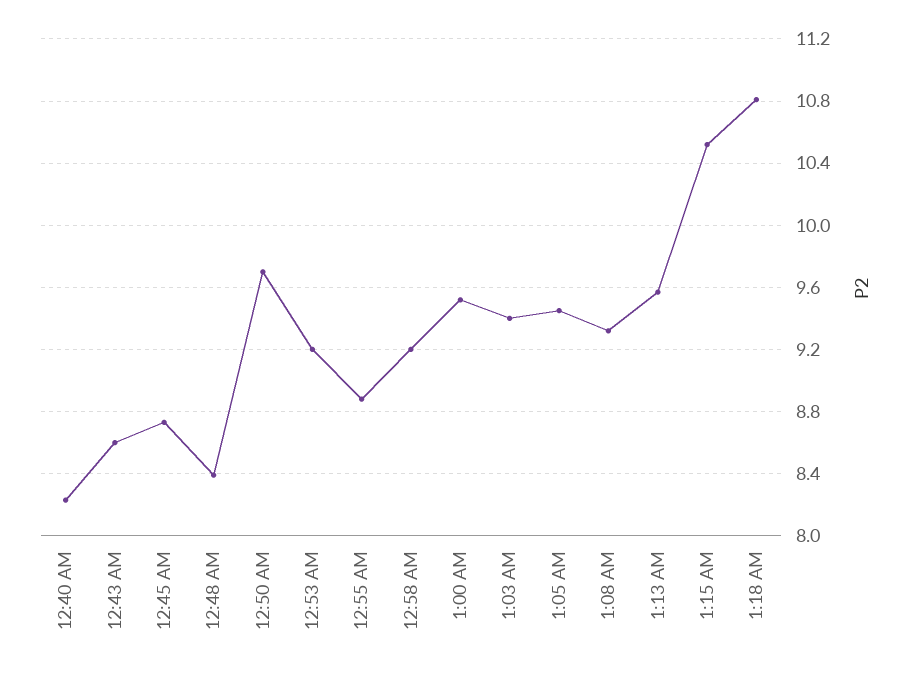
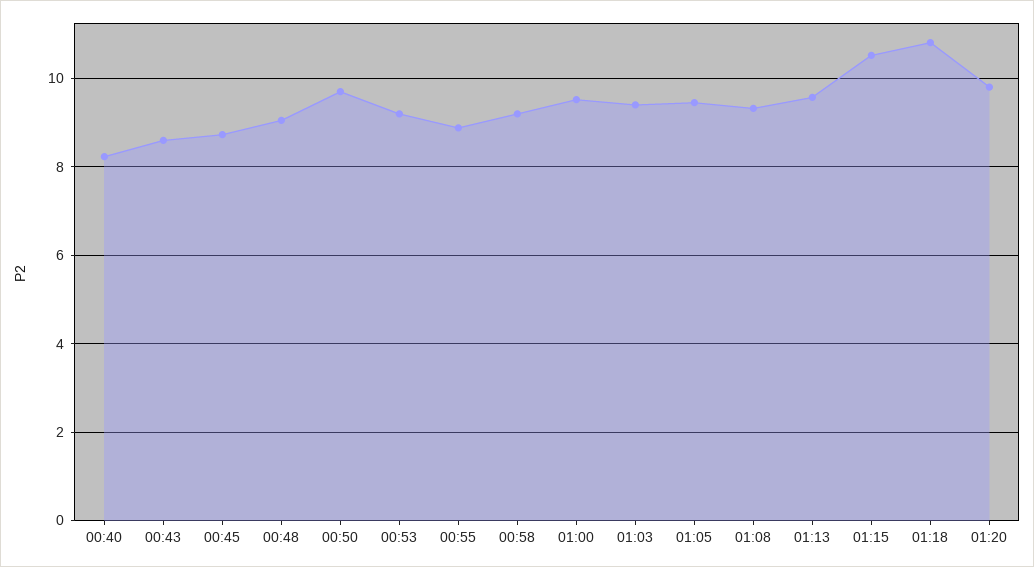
12:48 AM: 8.4 -> 9
01:20: none -> 9.8

